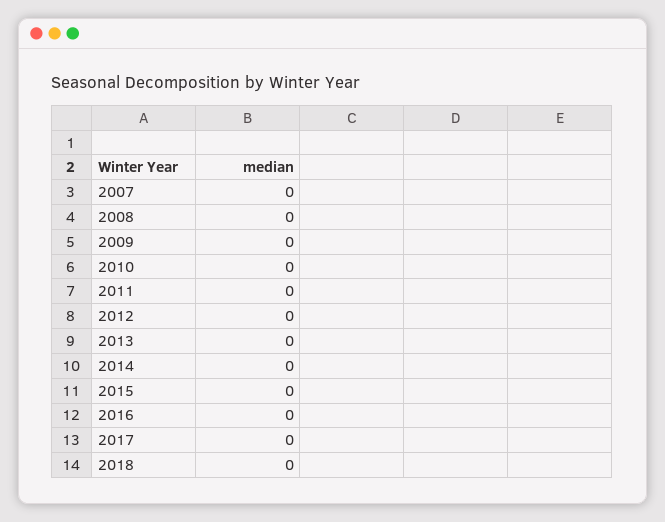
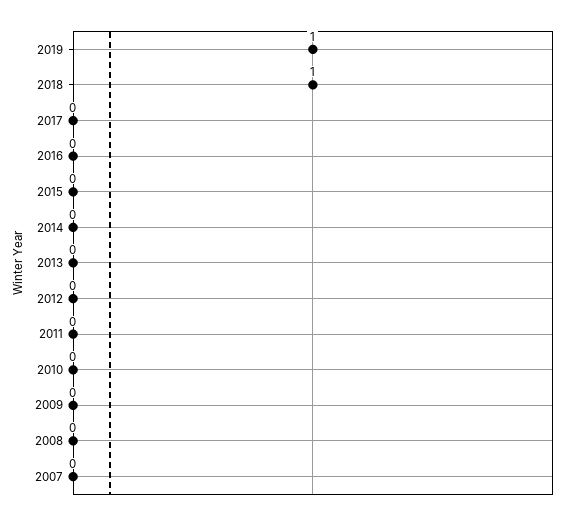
2018: 0 -> 1
2019: none -> 1

